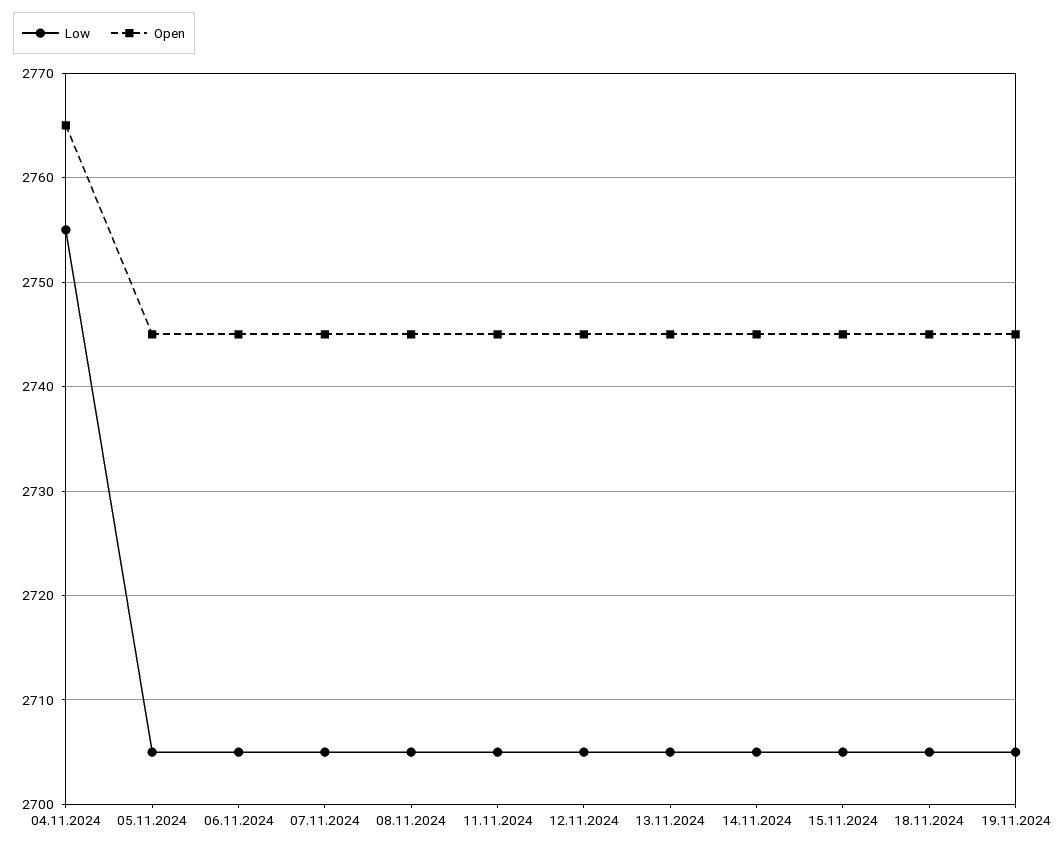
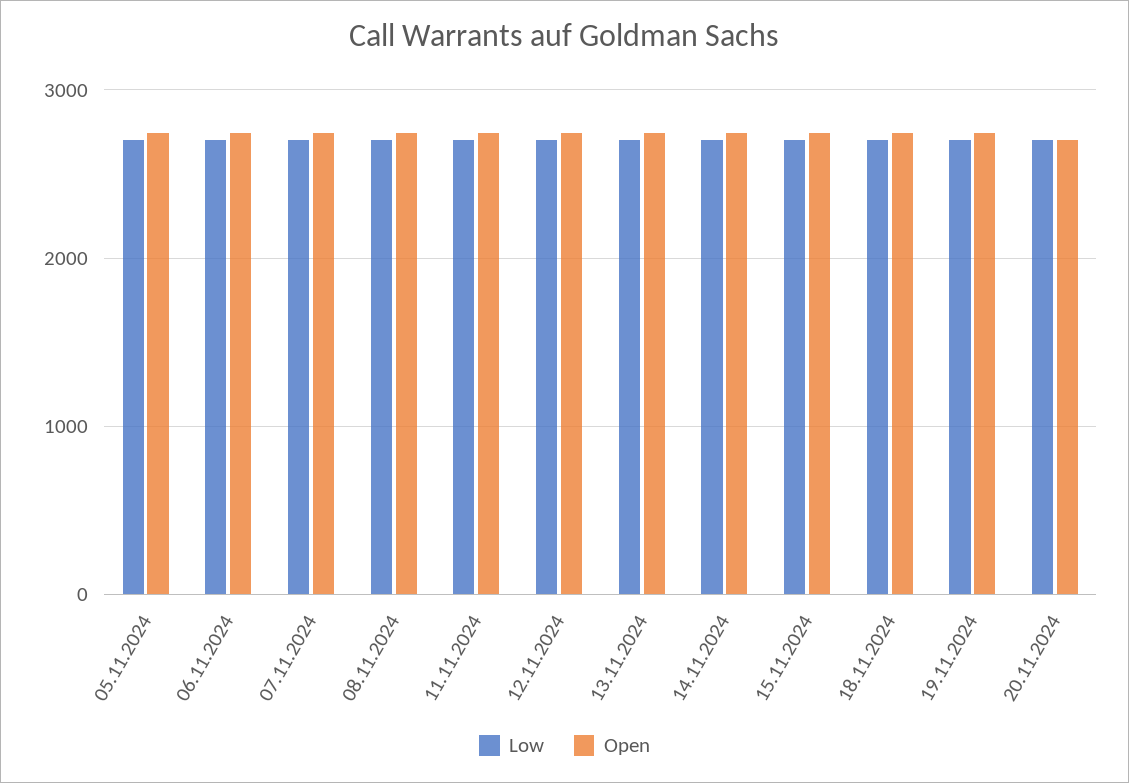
Low, 04.11.2024: 2755 -> none
Open, 04.11.2024: 2765 -> none
Low, 20.11.2024: none -> 2700
Open, 20.11.2024: none -> 2700

